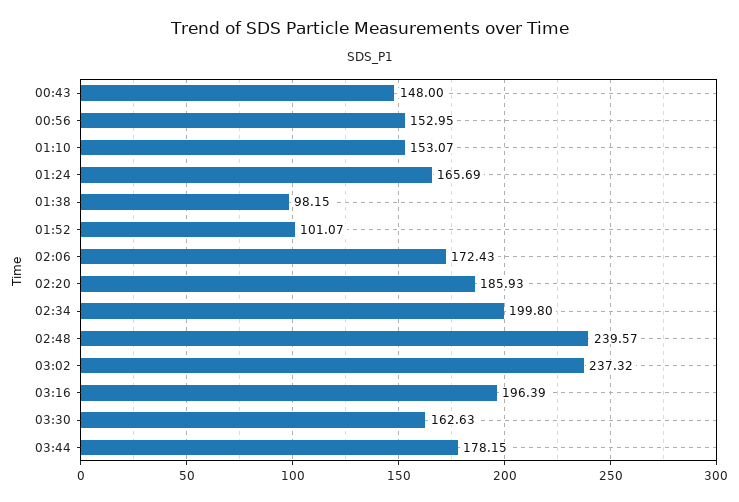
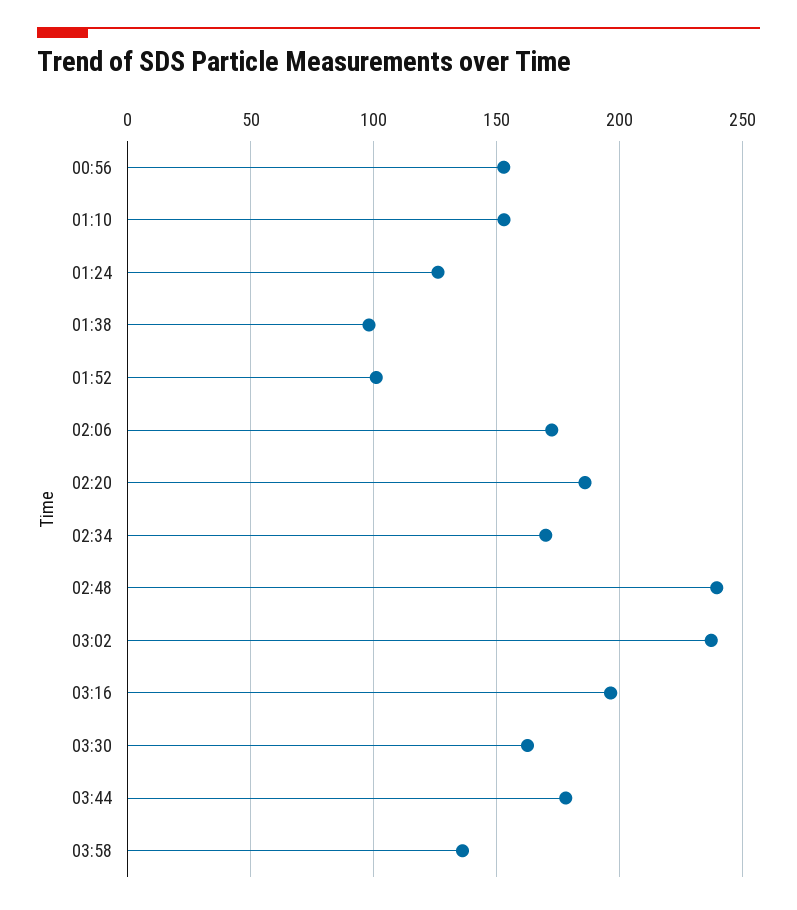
00:43: 148 -> none
01:24: 165.69 -> 125
02:34: 199.8 -> 170
03:58: none -> 135

